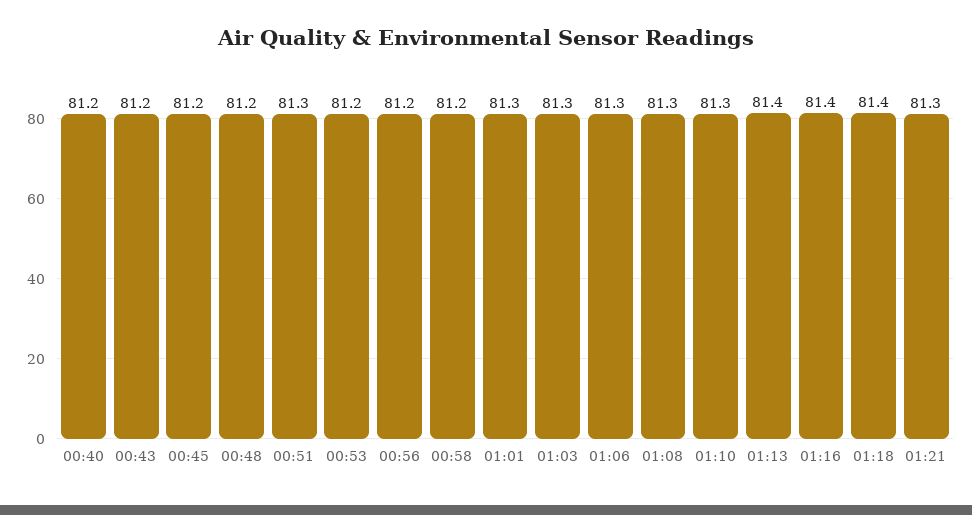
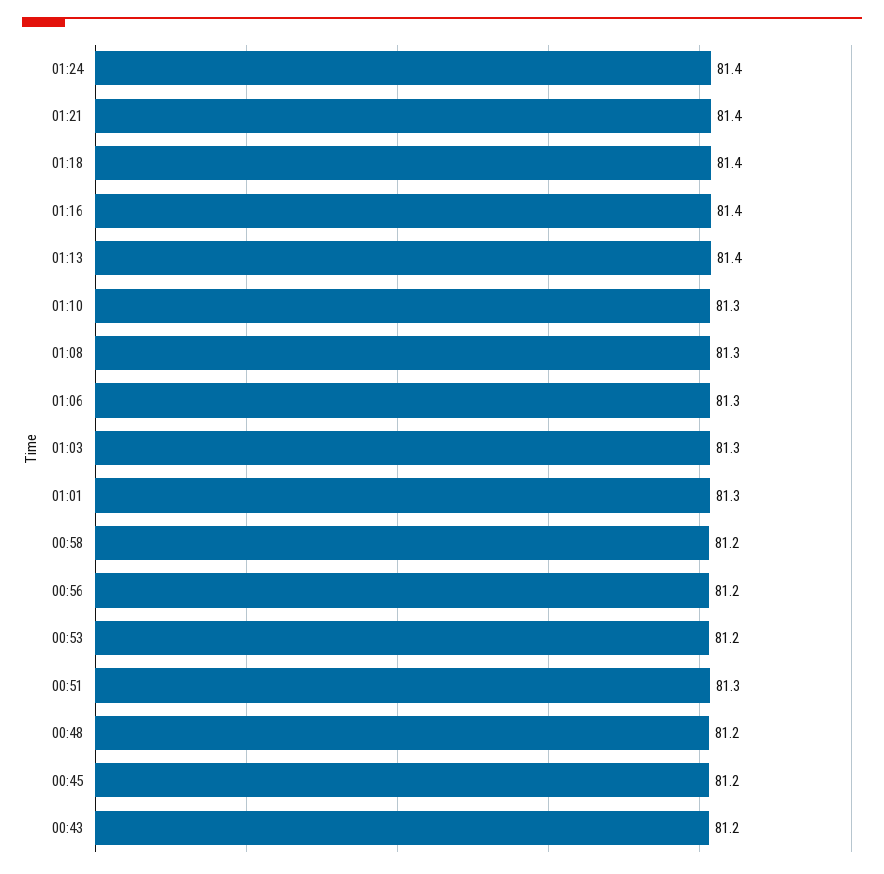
00:40: 81.2 -> none
01:21: 81.3 -> 81.4
01:24: none -> 81.4

